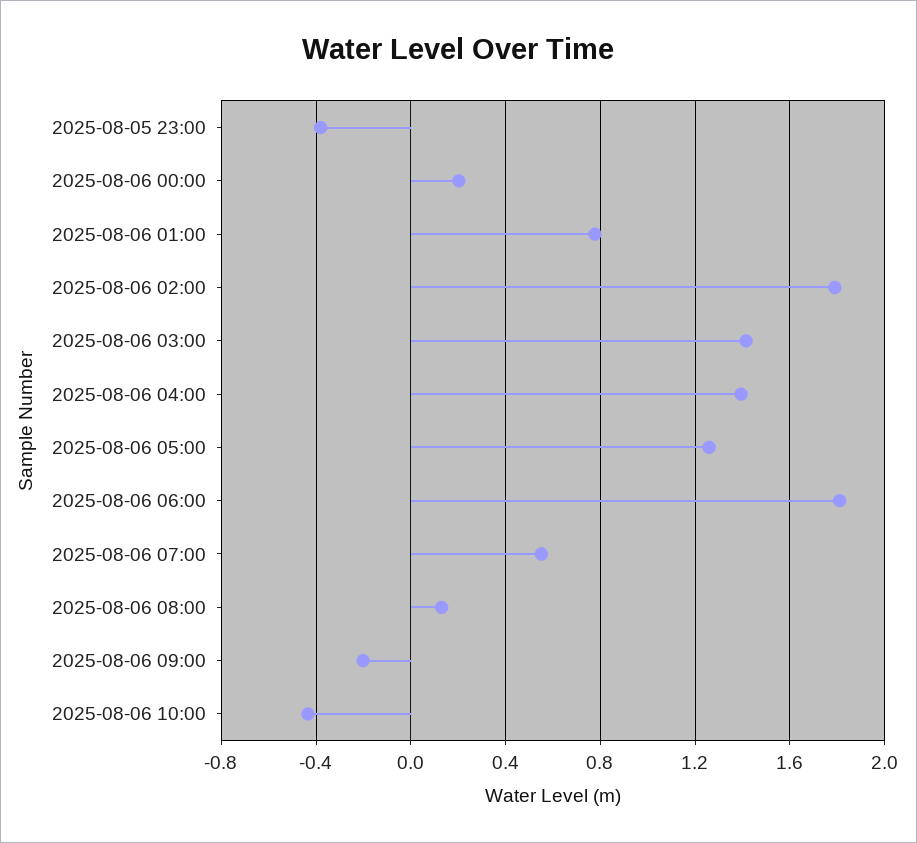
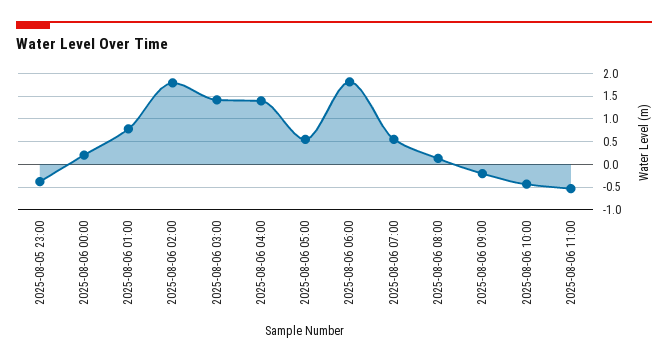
2025-08-06 05:00: 1.25 -> 0.5
2025-08-06 11:00: none -> -0.5

